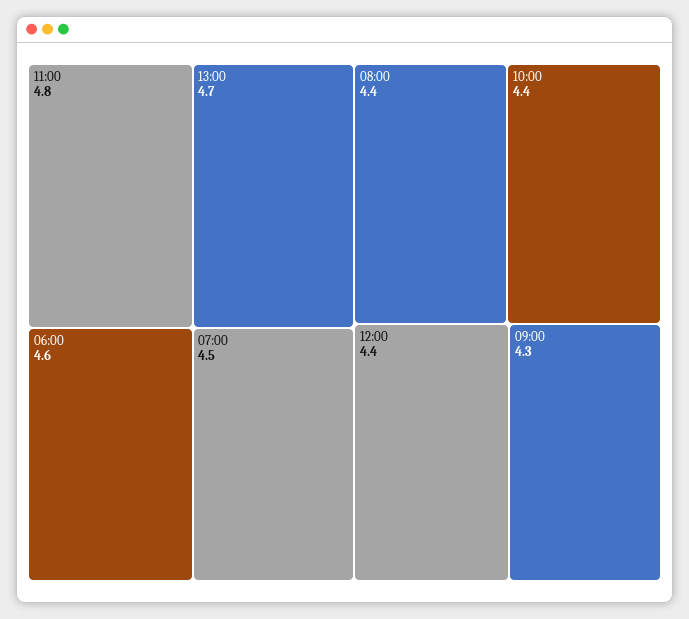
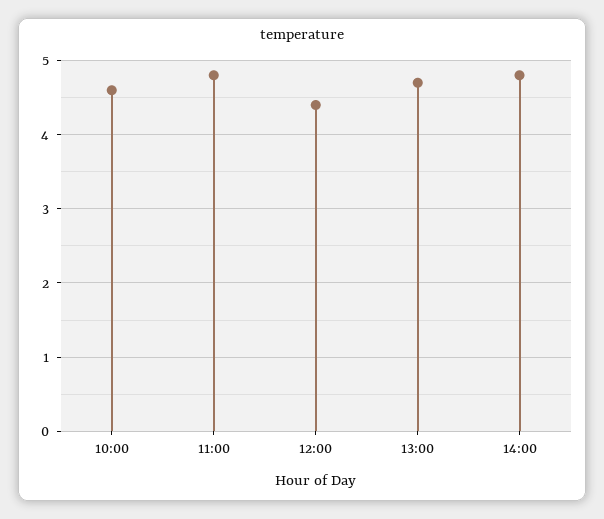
06:00: 4.6 -> none
07:00: 4.5 -> none
08:00: 4.4 -> none
10:00: 4.4 -> 4.6
09:00: 4.3 -> none
14:00: none -> 4.8

